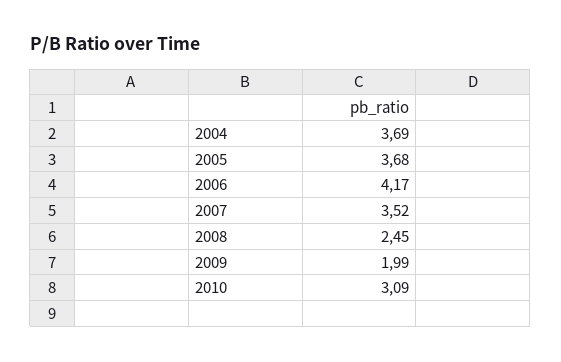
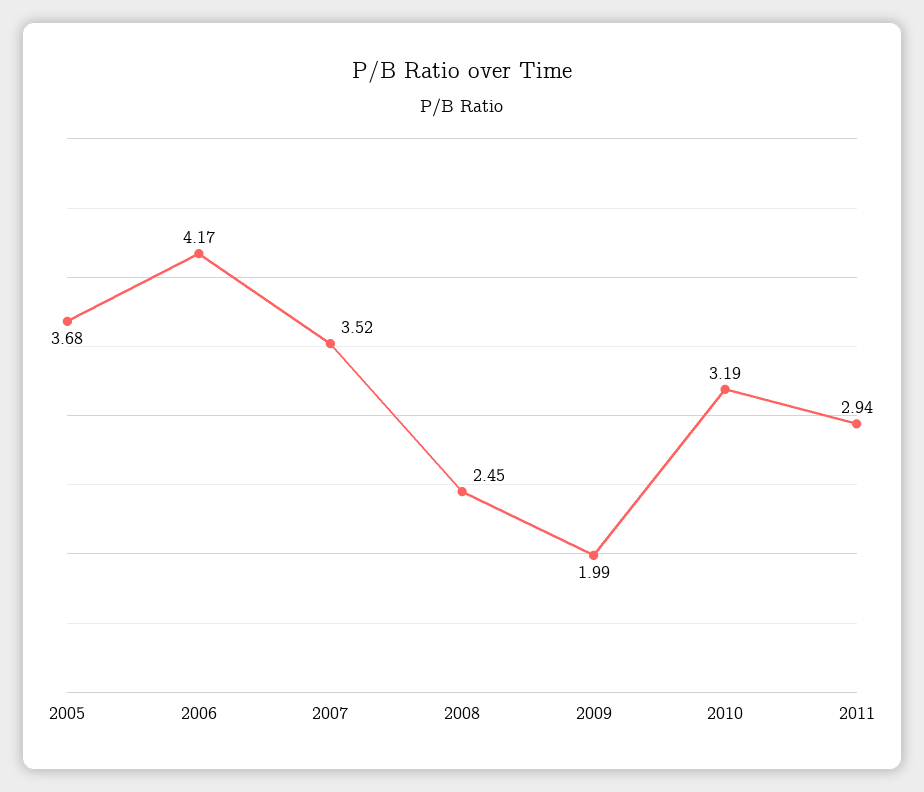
2004: 3.69 -> none
2010: 3.09 -> 3.19
2011: none -> 2.94

